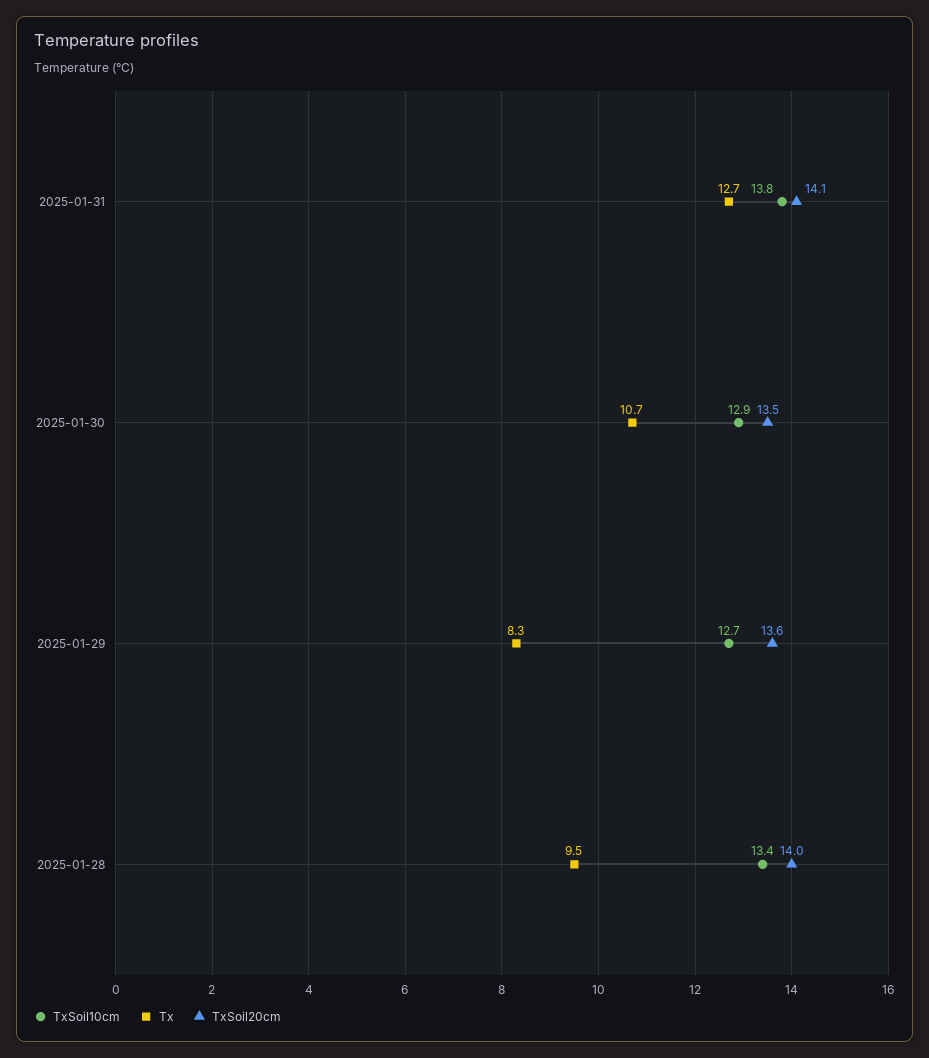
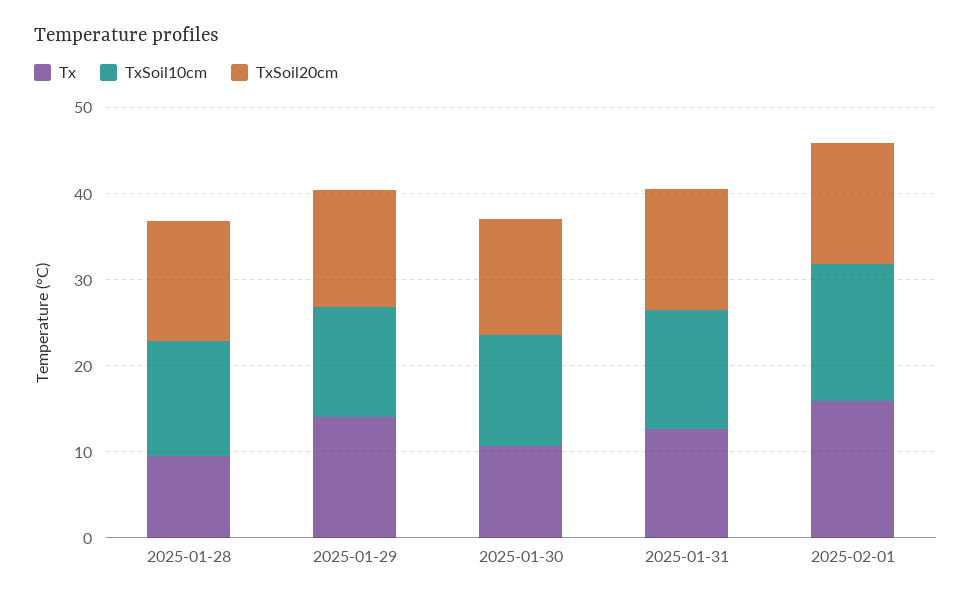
Tx, 2025-01-29: 8.3 -> 14
Tx, 2025-02-01: none -> 16
TxSoil10cm, 2025-02-01: none -> 16
TxSoil20cm, 2025-02-01: none -> 14

